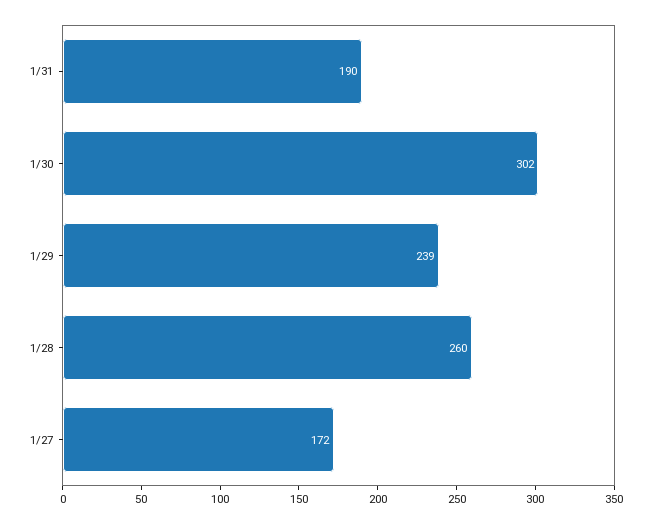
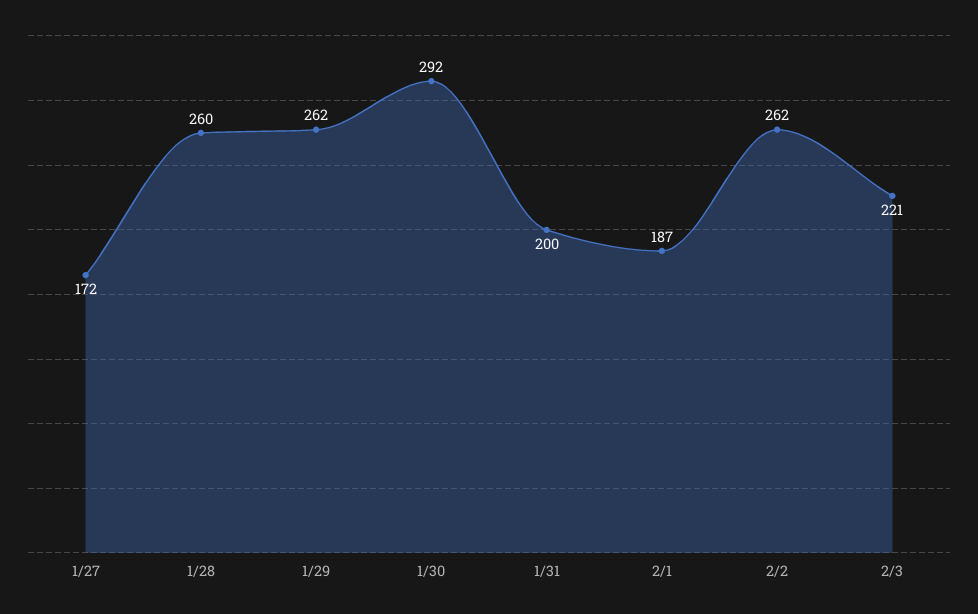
1/31: 190 -> 200
1/30: 302 -> 292
1/29: 239 -> 262
2/1: none -> 187
2/2: none -> 262
2/3: none -> 221

